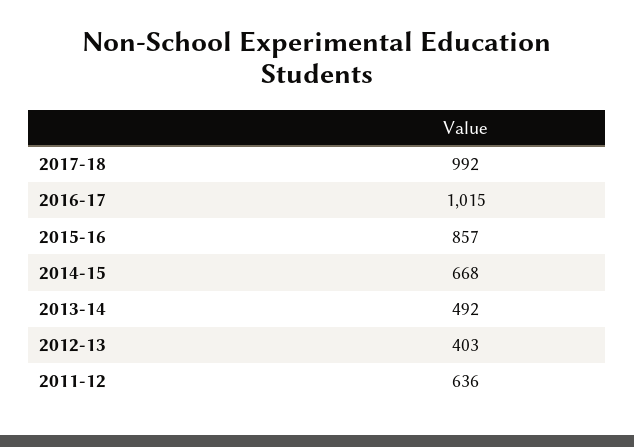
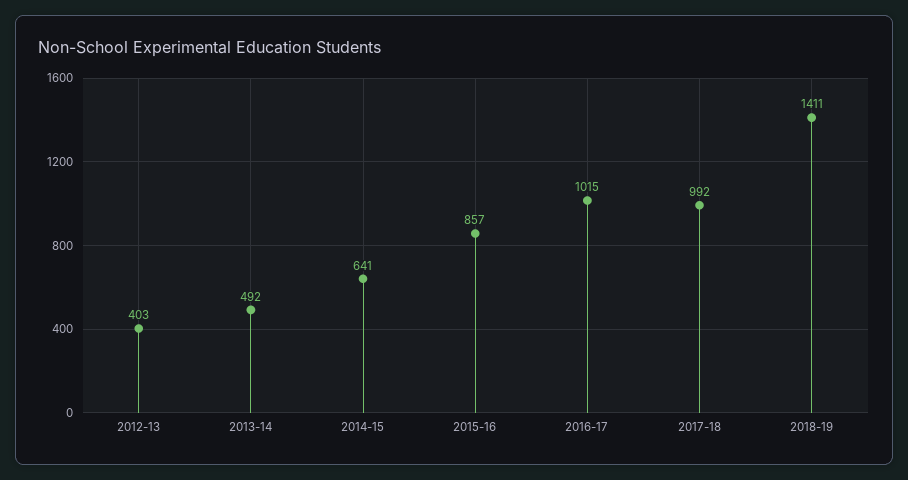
2014-15: 668 -> 641
2011-12: 636 -> none
2018-19: none -> 1411

